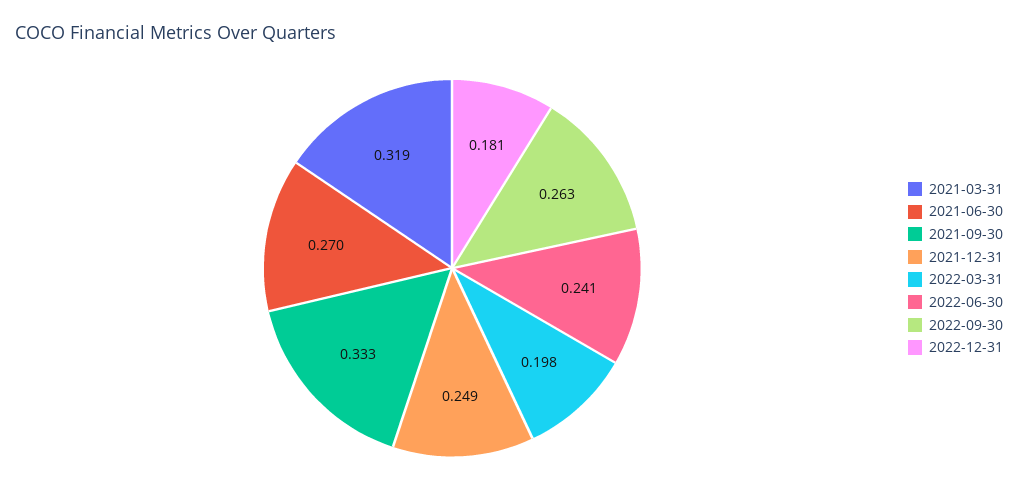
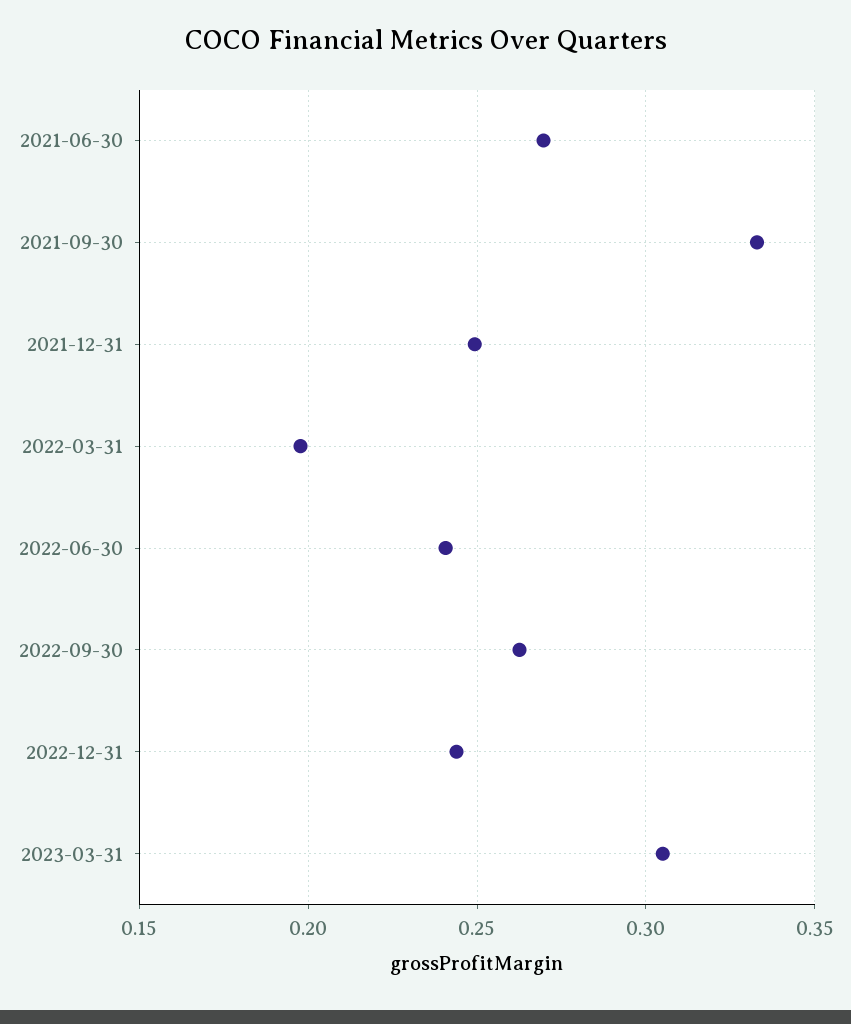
2021-03-31: 0.319 -> none
2022-12-31: 0.181 -> 0.245
2023-03-31: none -> 0.305

